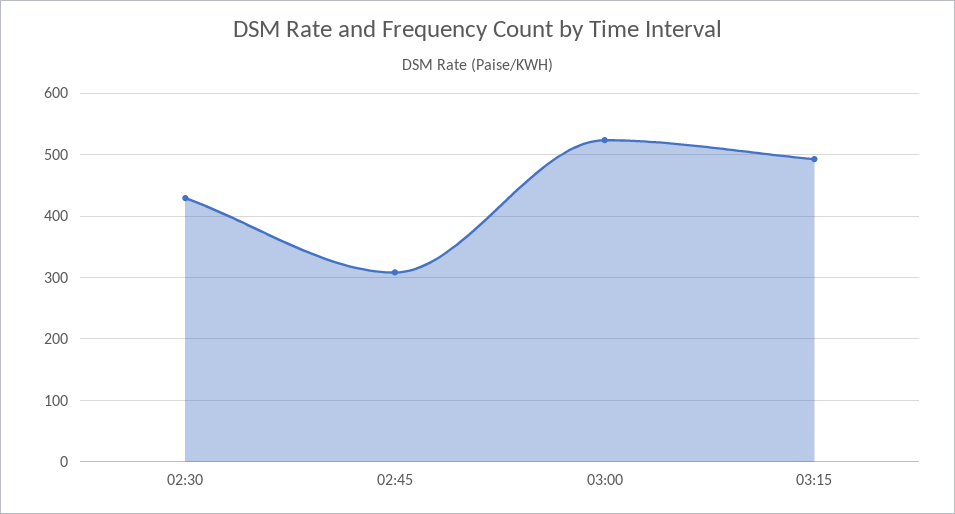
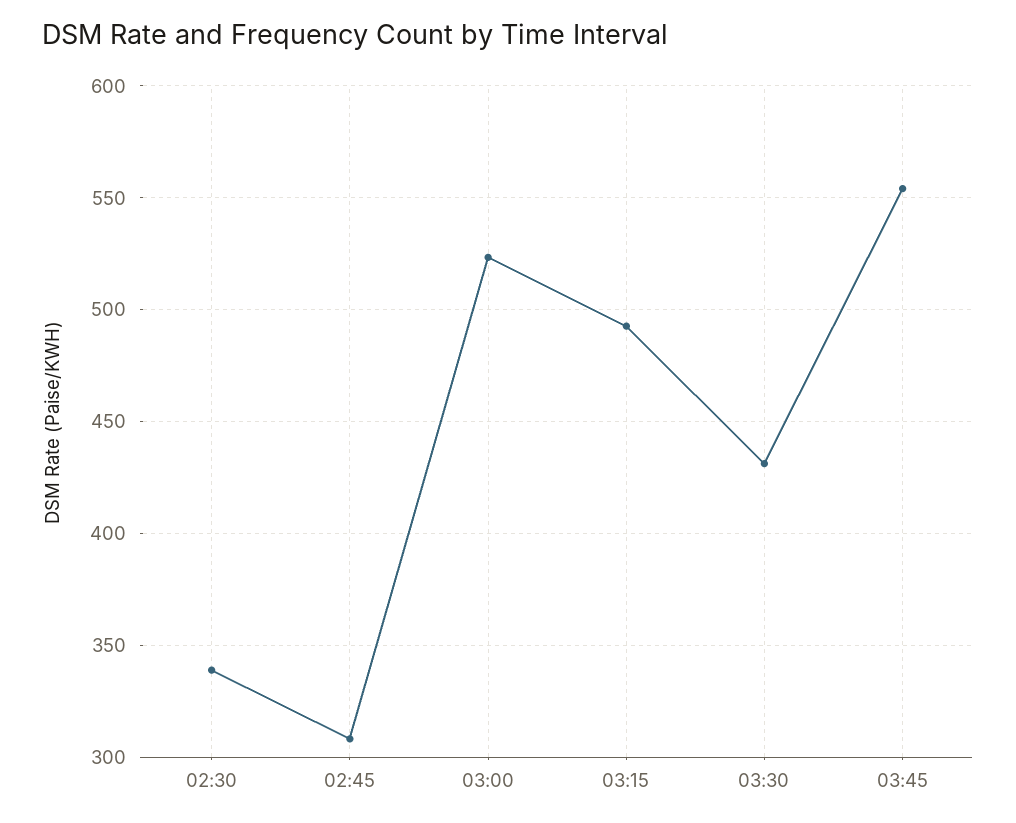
02:30: 430 -> 340
03:30: none -> 430
03:45: none -> 555

